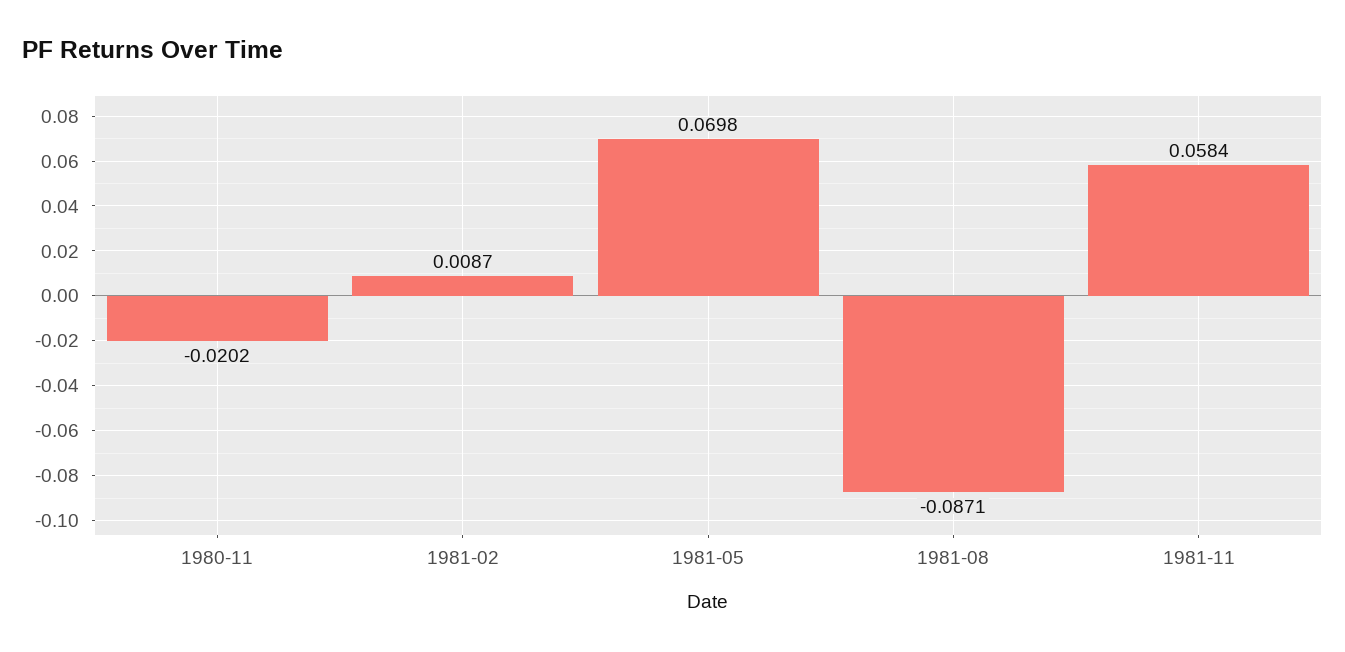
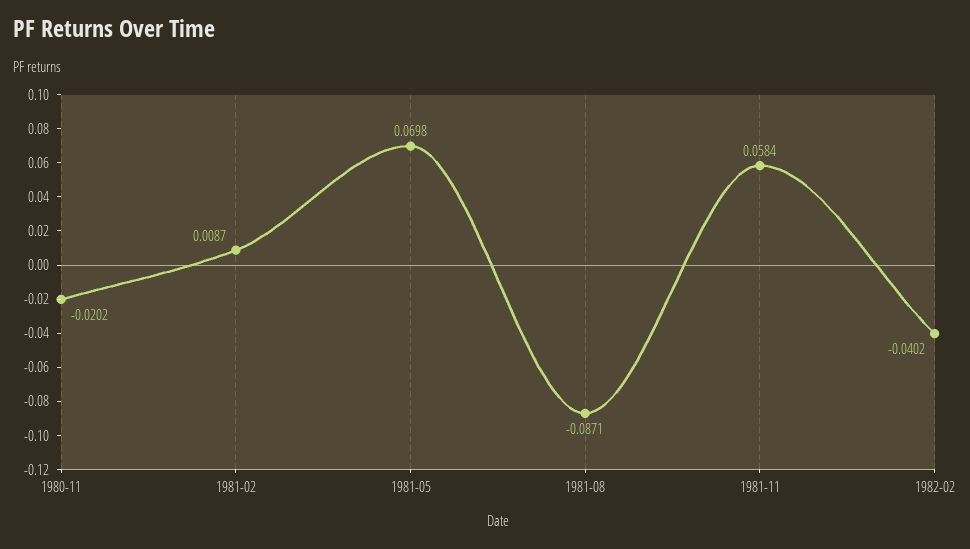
1982-02: none -> -0.0402

